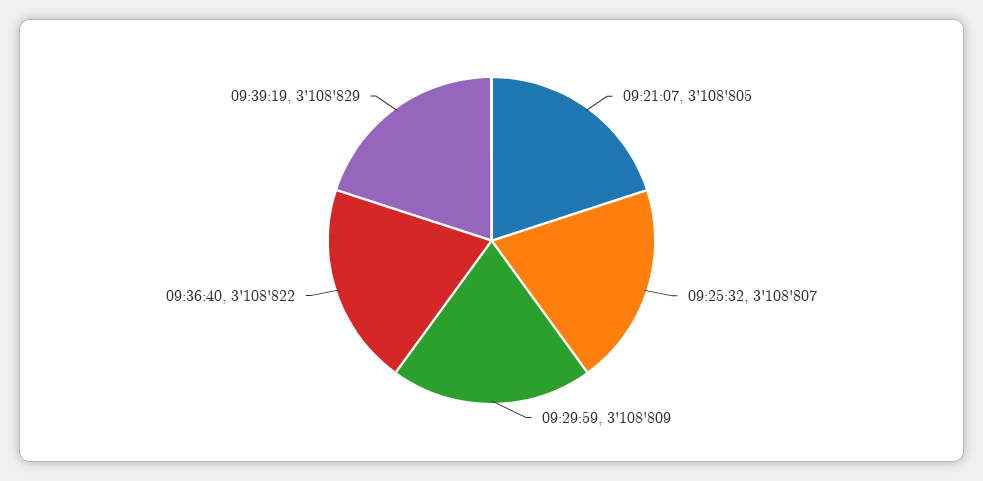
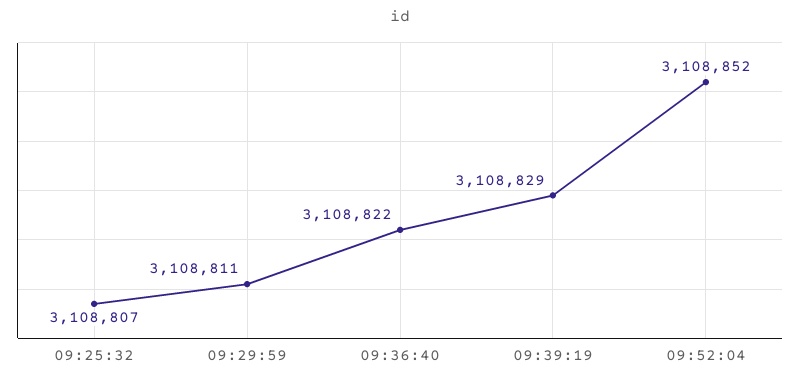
09:21:07: 3108805 -> none
09:29:59: 3108809 -> 3108811
09:52:04: none -> 3108852

